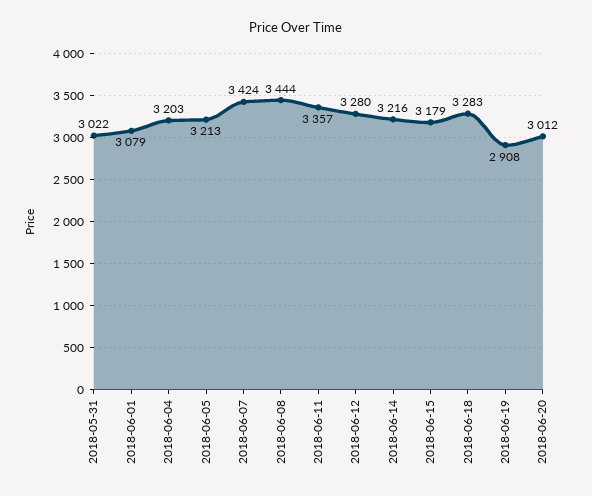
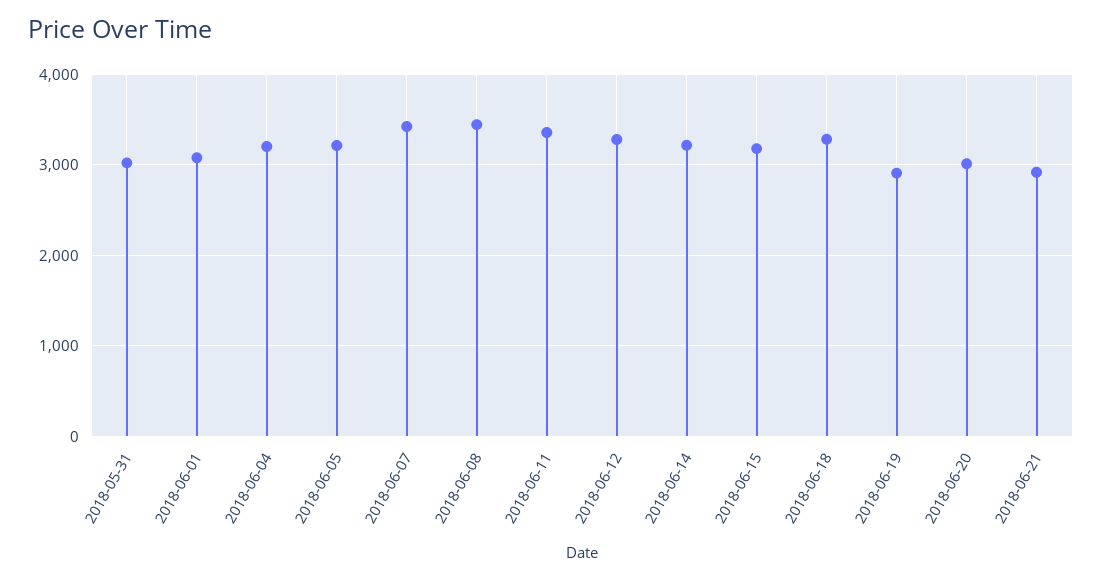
2018-06-21: none -> 2900

